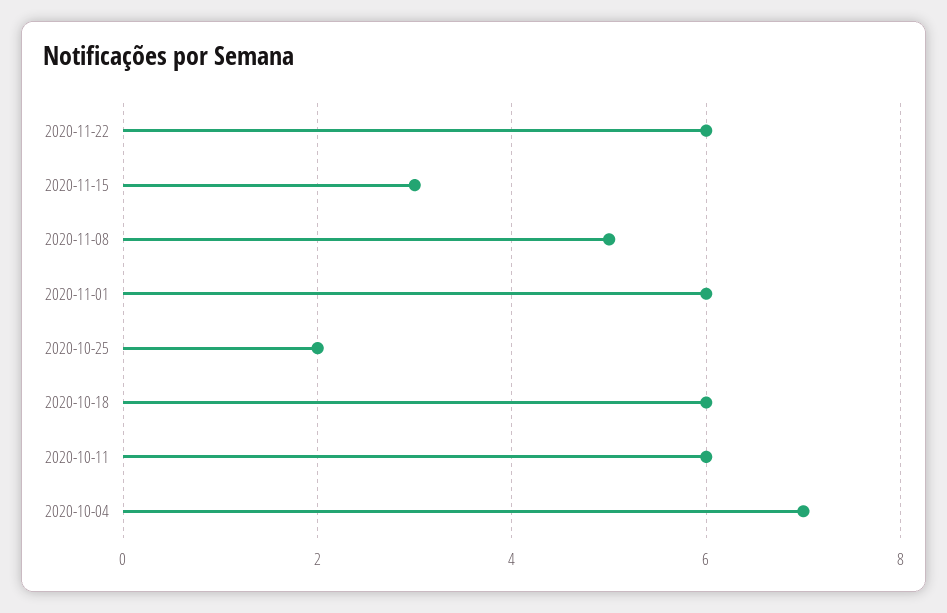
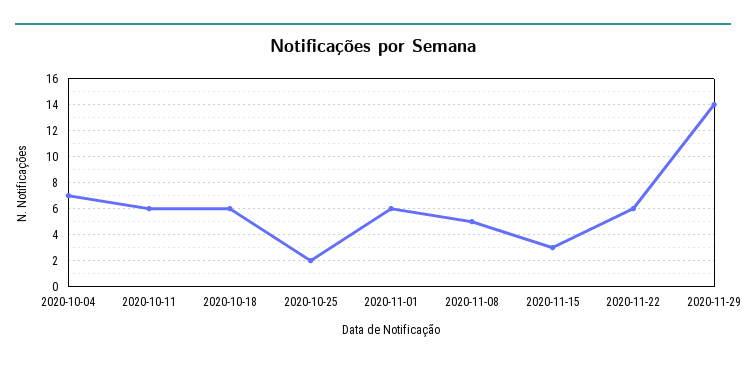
2020-11-29: none -> 14

